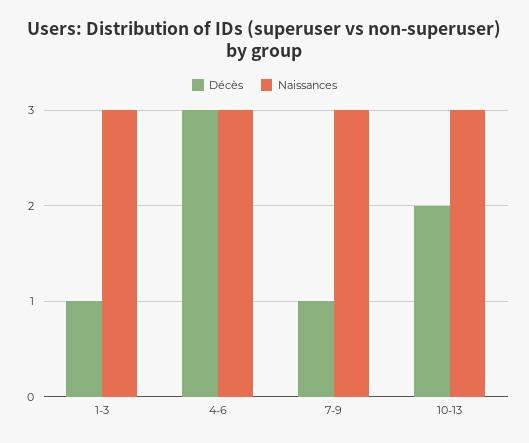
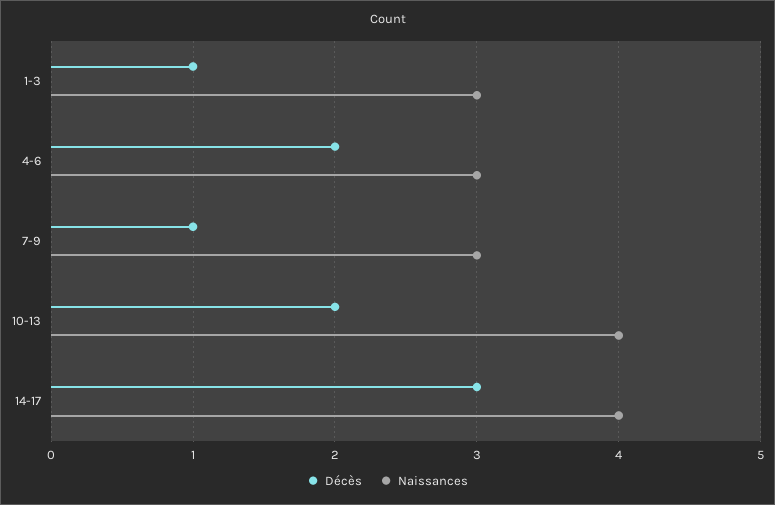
Décès, 4-6: 3 -> 2
Naissances, 10-13: 3 -> 4
Décès, 14-17: none -> 3
Naissances, 14-17: none -> 4

